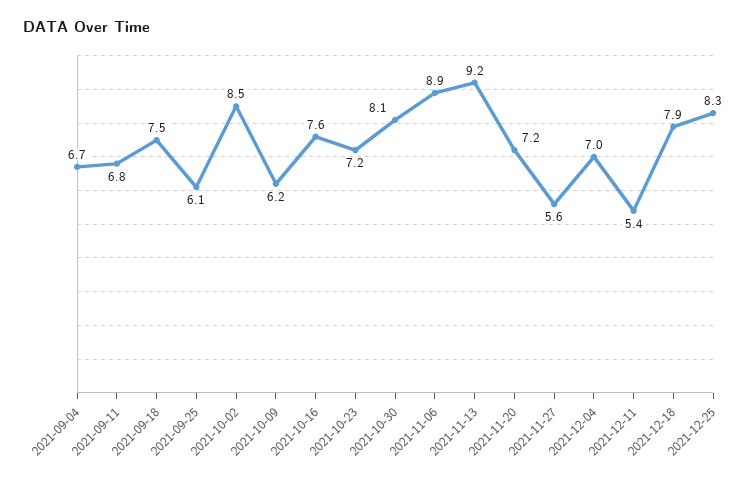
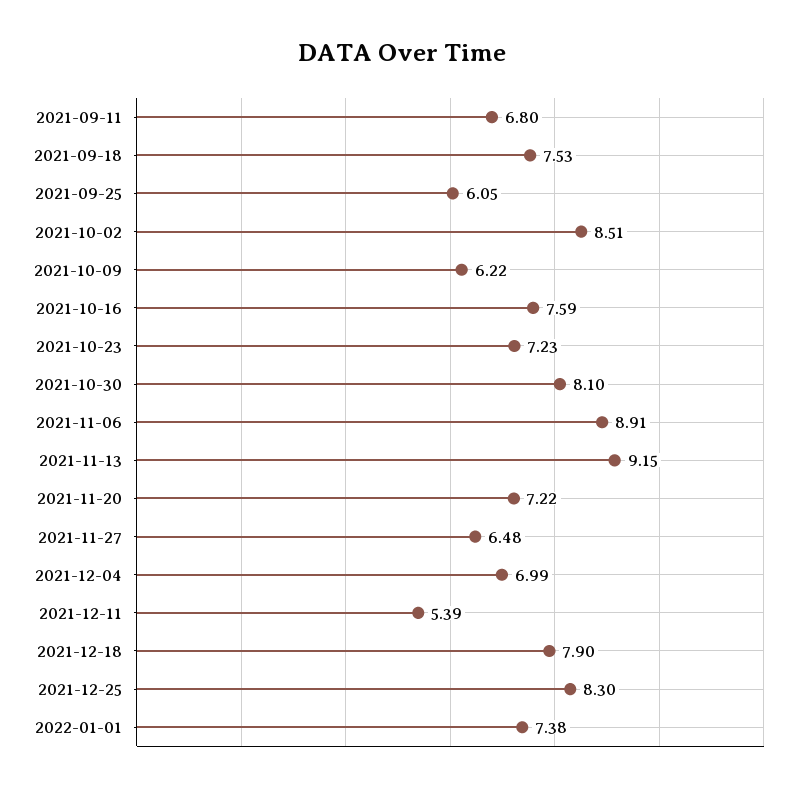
2021-09-04: 6.7 -> none
2021-11-27: 5.6 -> 6.48
2022-01-01: none -> 7.38

